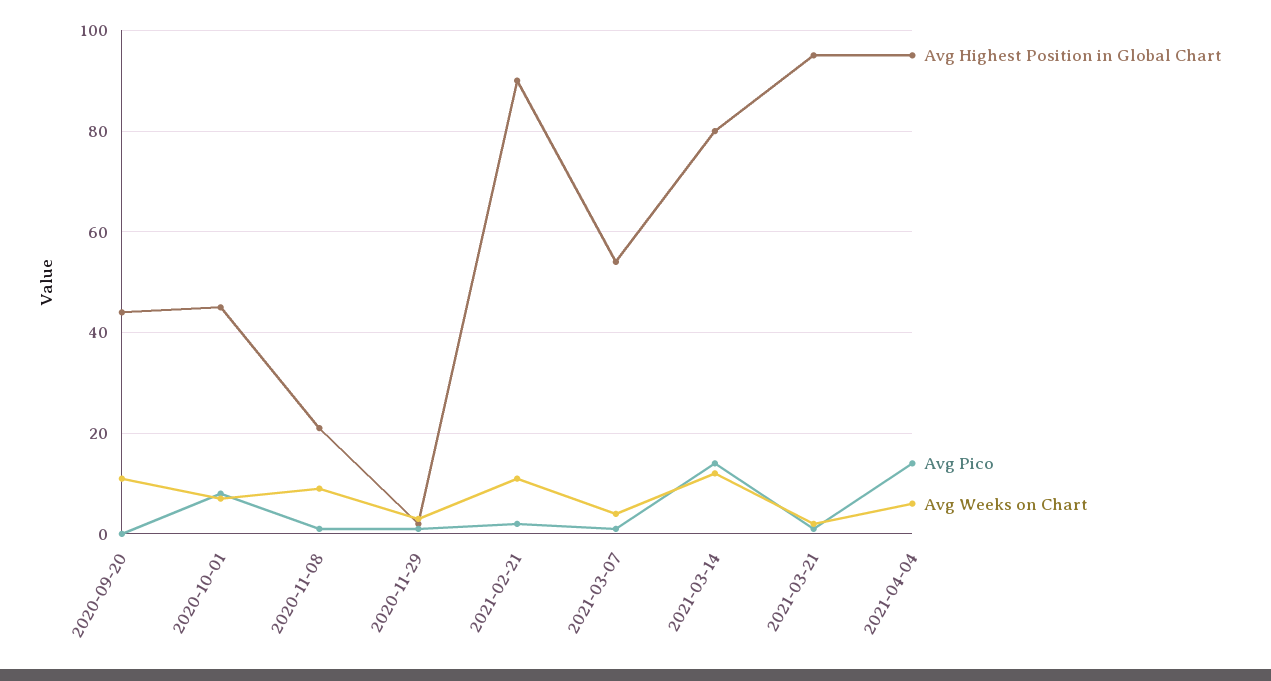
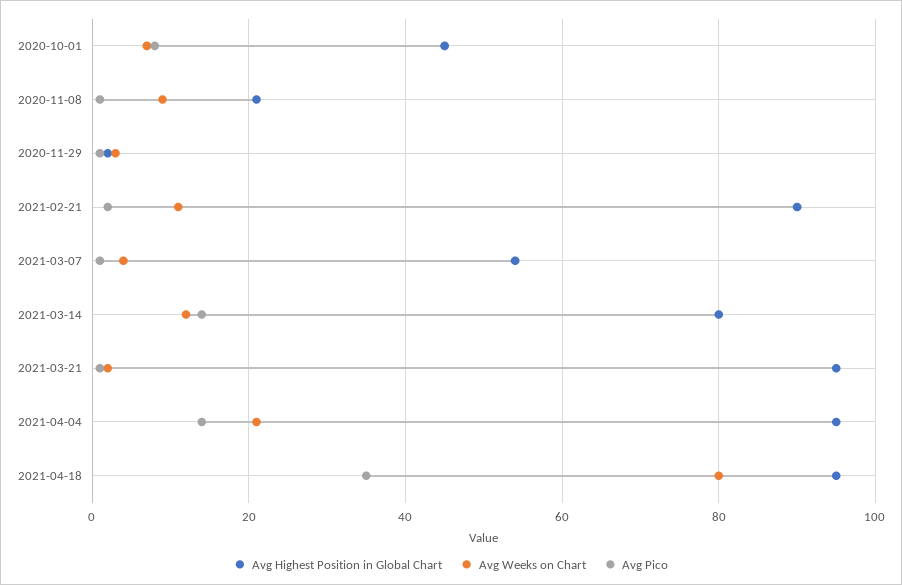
Avg Highest Position in Global Chart, 2020-09-20: 45 -> none
Avg Pico, 2020-09-20: 0 -> none
Avg Weeks on Chart, 2020-09-20: 10 -> none
Avg Weeks on Chart, 2021-04-04: 5 -> 20
Avg Highest Position in Global Chart, 2021-04-18: none -> 95
Avg Weeks on Chart, 2021-04-18: none -> 80
Avg Pico, 2021-04-18: none -> 35

